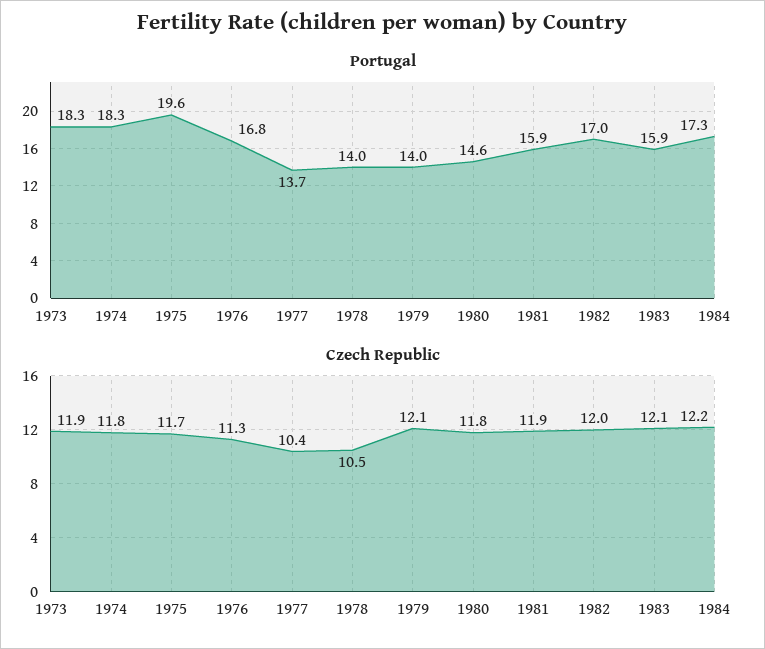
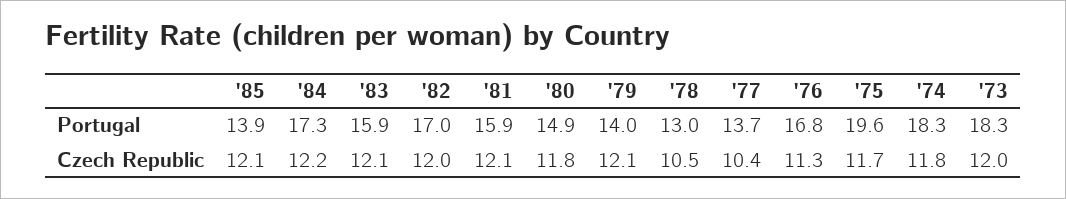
Portugal, 1978: 14 -> 13
Portugal, 1980: 14.6 -> 14.9
Czech Republic, 1973: 11.9 -> 12
Czech Republic, 1981: 11.9 -> 12.1
Portugal, '85: none -> 13.9
Czech Republic, '85: none -> 12.1

